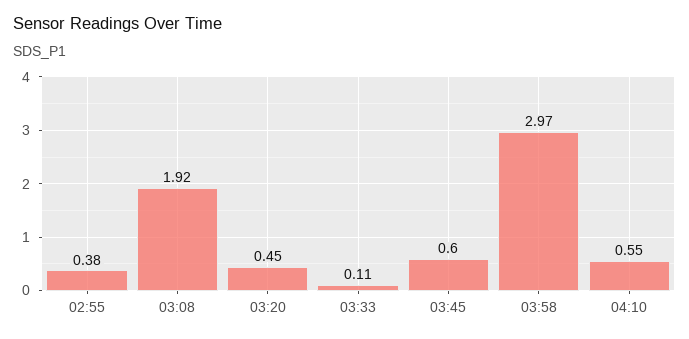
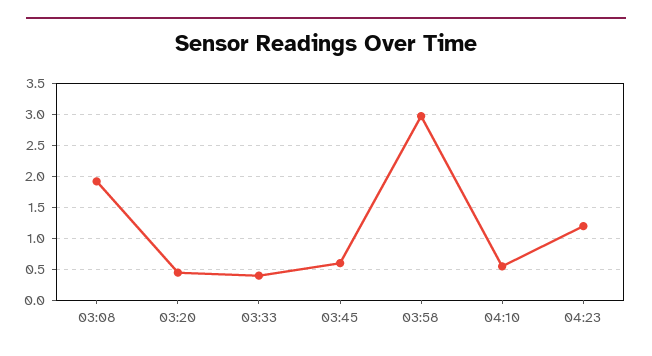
02:55: 0.38 -> none
03:33: 0.11 -> 0.4
04:23: none -> 1.2

